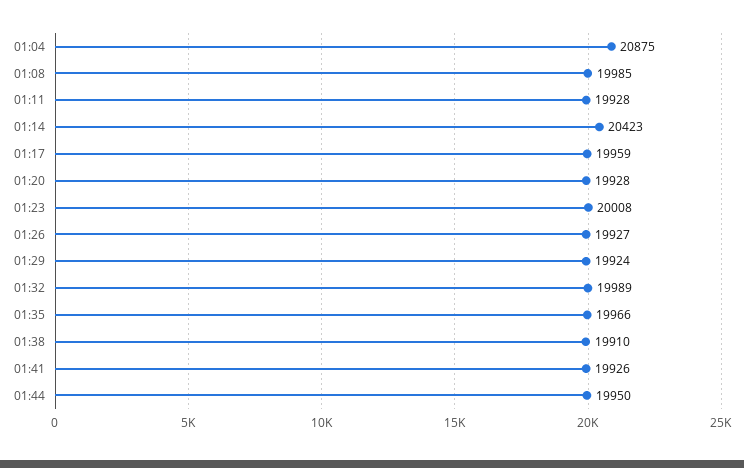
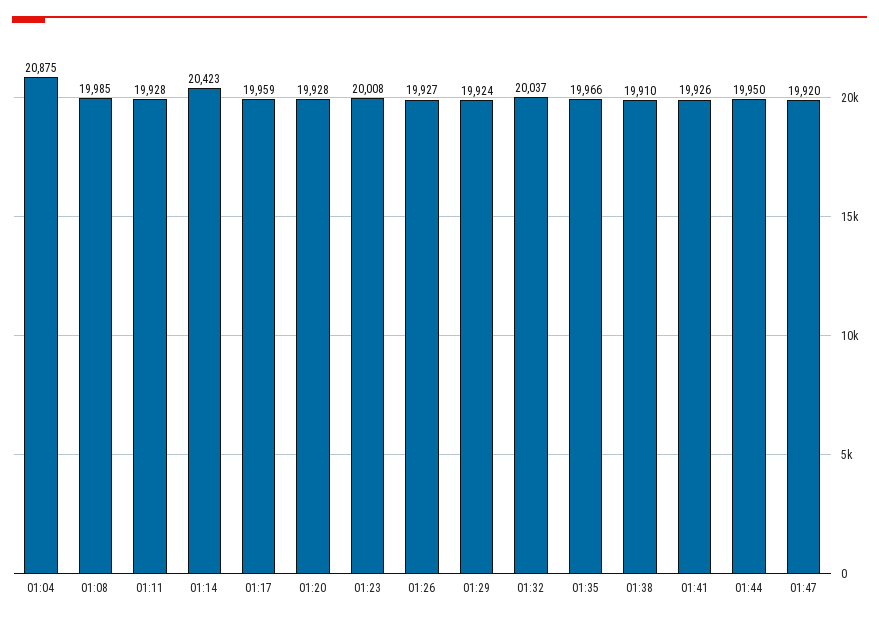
01:32: 19989 -> 20037
01:47: none -> 19920

